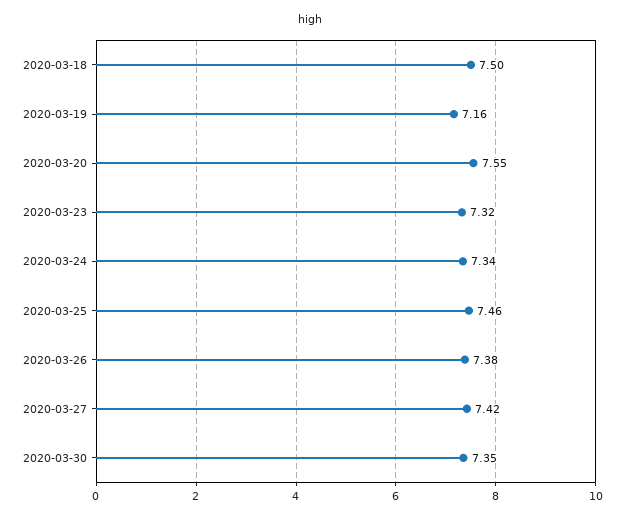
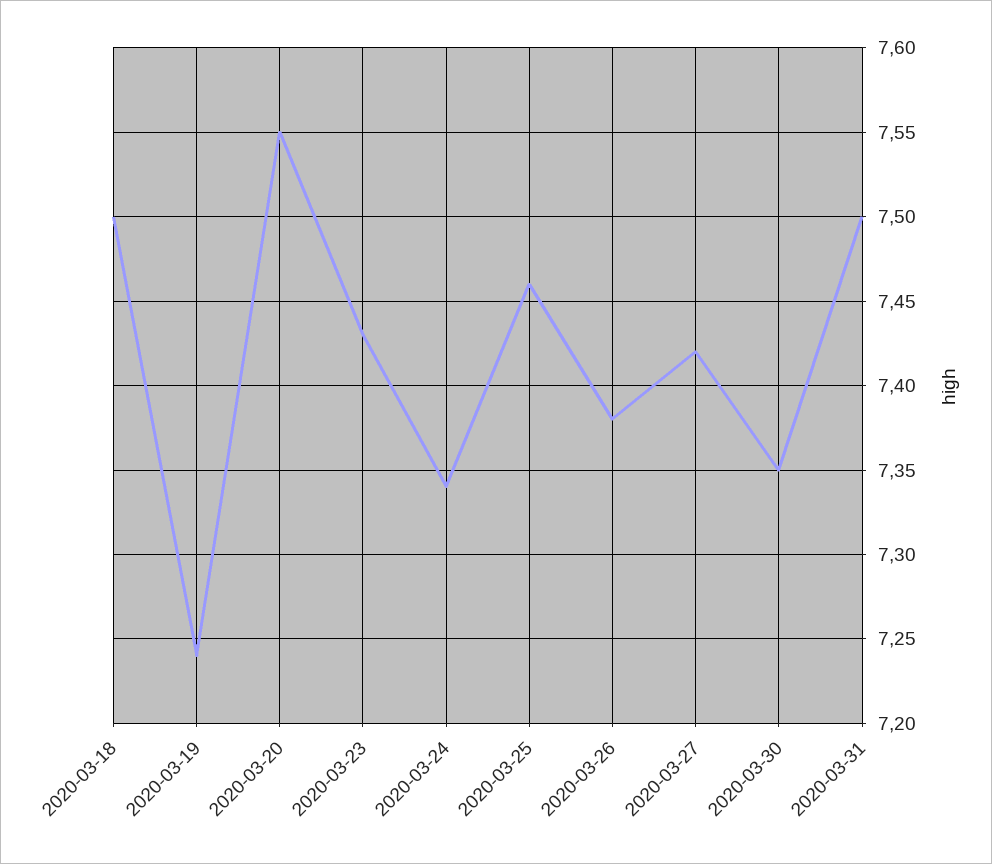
2020-03-19: 7.16 -> 7.24
2020-03-23: 7.32 -> 7.43
2020-03-31: none -> 7.5

